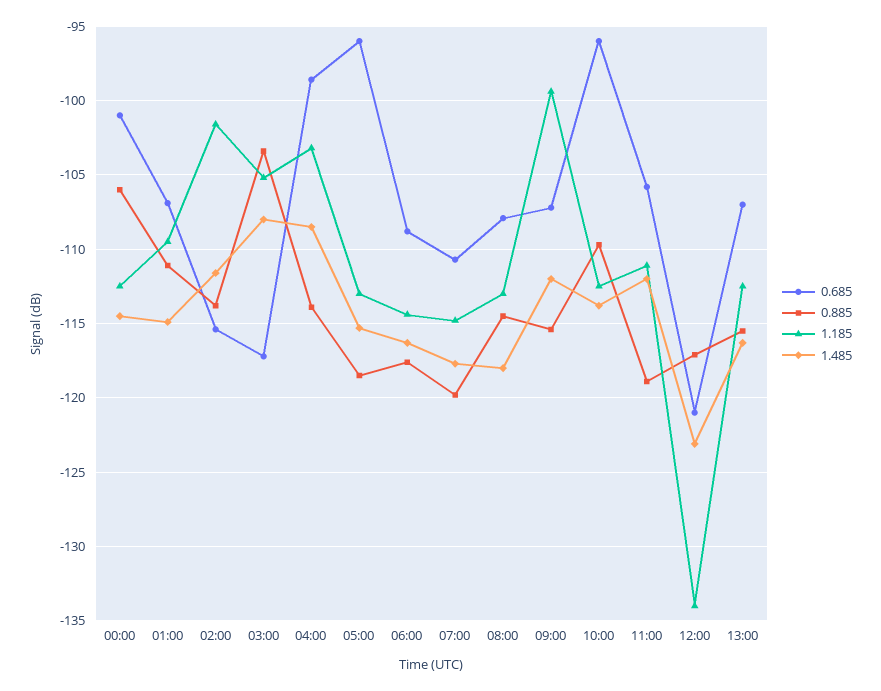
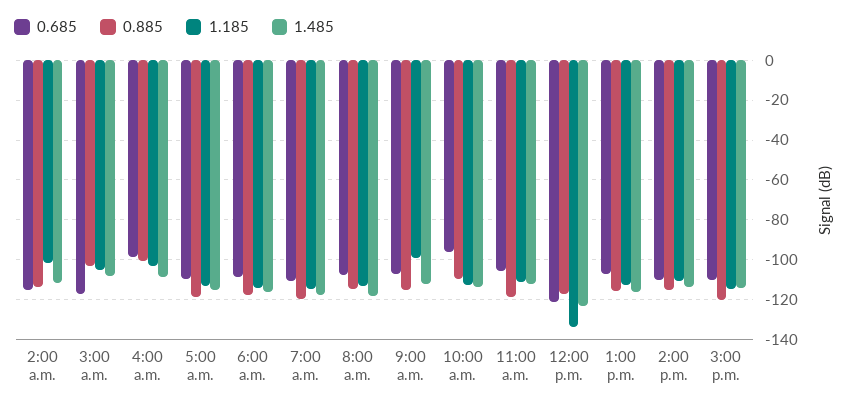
0.685, 00:00: -101 -> none
0.885, 00:00: -106 -> none
1.185, 00:00: -112.5 -> none
1.485, 00:00: -114.5 -> none
0.685, 01:00: -107 -> none
0.885, 01:00: -111 -> none
1.185, 01:00: -109.5 -> none
1.485, 01:00: -115 -> none
0.885, 04:00: -114 -> -100
0.685, 05:00: -96 -> -110
0.685, 2:00 p.m.: none -> -110
0.885, 2:00 p.m.: none -> -115
1.185, 2:00 p.m.: none -> -110
1.485, 2:00 p.m.: none -> -115
0.685, 3:00 p.m.: none -> -110
0.885, 3:00 p.m.: none -> -120
1.185, 3:00 p.m.: none -> -115
1.485, 3:00 p.m.: none -> -115

